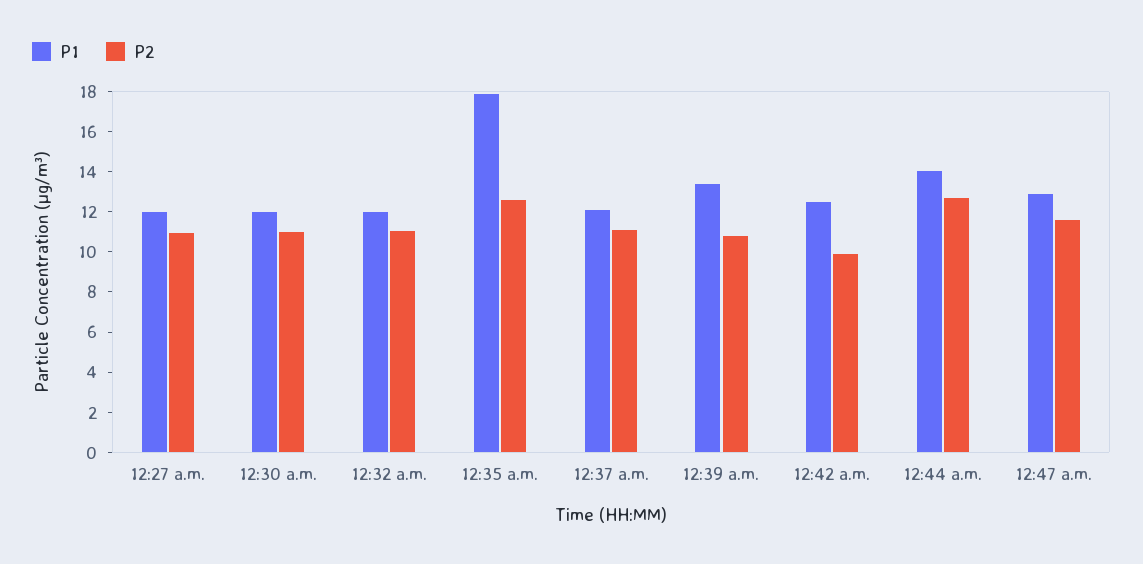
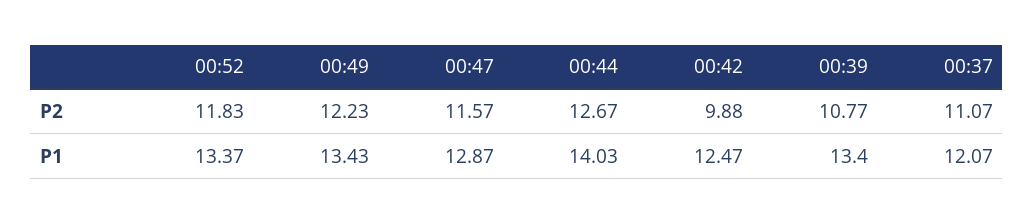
P1, 12:27 a.m.: 12 -> none
P2, 12:27 a.m.: 11 -> none
P1, 12:30 a.m.: 12 -> none
P2, 12:30 a.m.: 11 -> none
P1, 12:32 a.m.: 12 -> none
P2, 12:32 a.m.: 11 -> none
P1, 12:35 a.m.: 18 -> none
P2, 12:35 a.m.: 12.5 -> none
P2, 00:52: none -> 11.83
P2, 00:49: none -> 12.23
P1, 00:52: none -> 13.37
P1, 00:49: none -> 13.43

